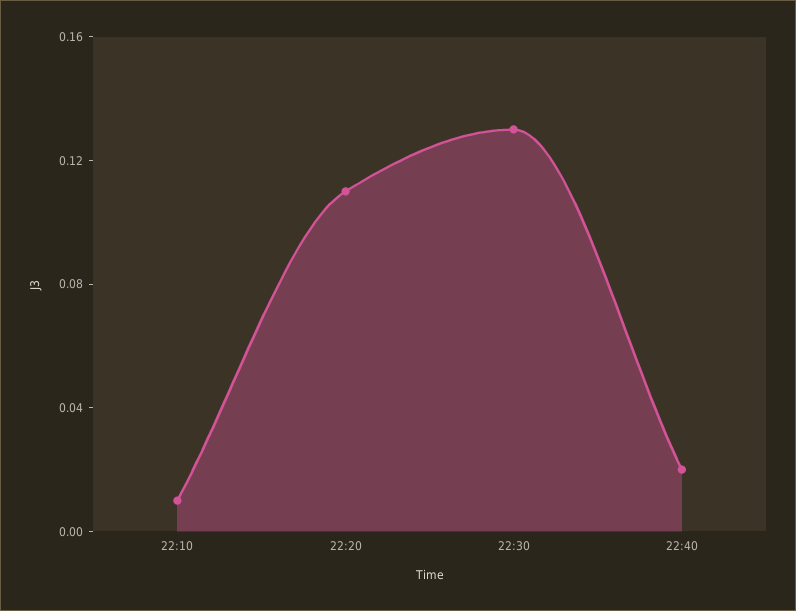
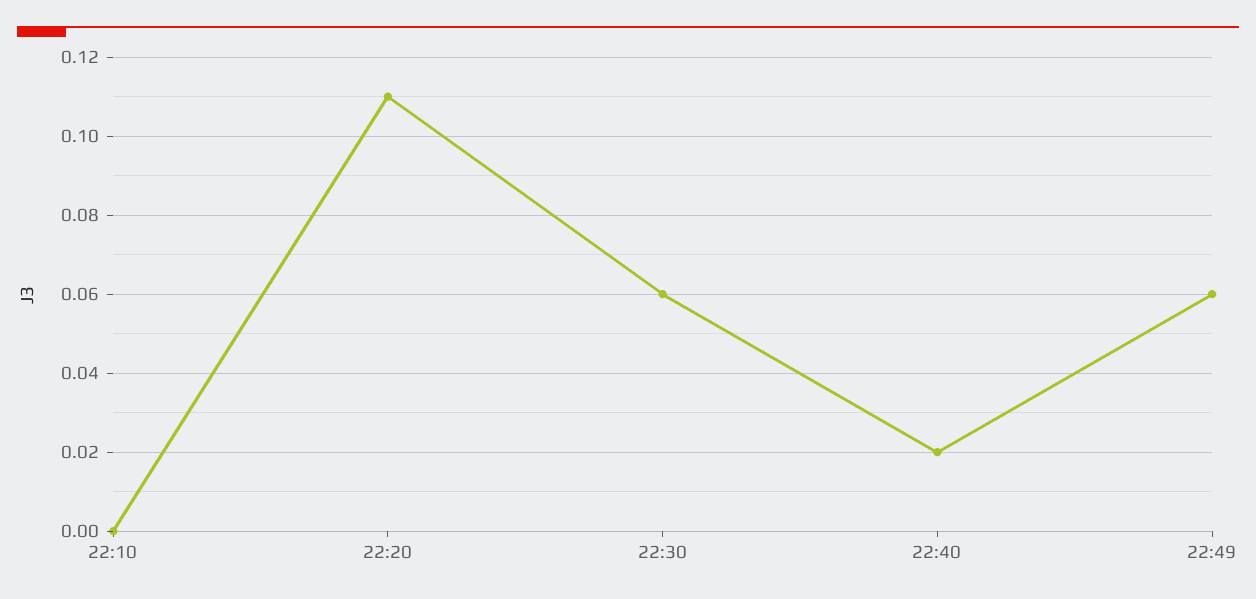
22:10: 0.01 -> 0
22:30: 0.13 -> 0.06
22:49: none -> 0.06

